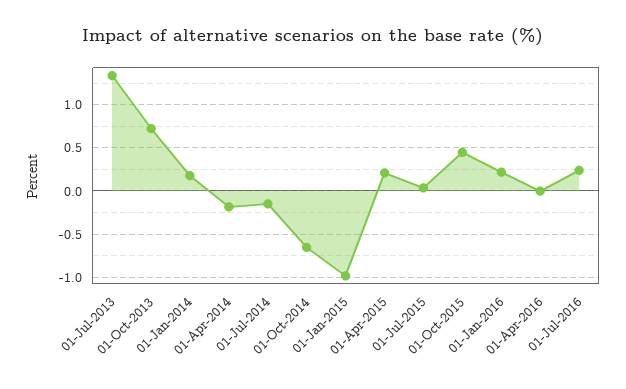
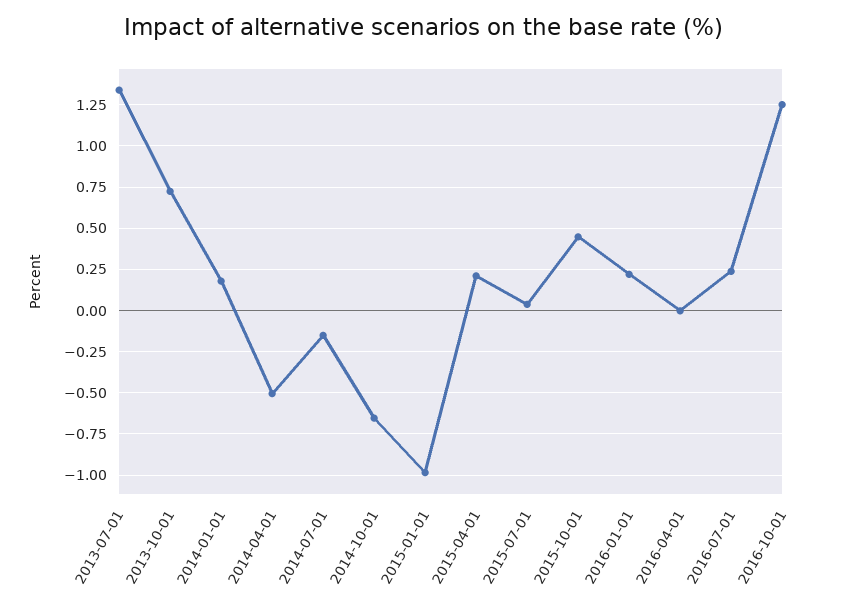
01-Apr-2014: -0.2 -> -0.5
2016-10-01: none -> 1.25

